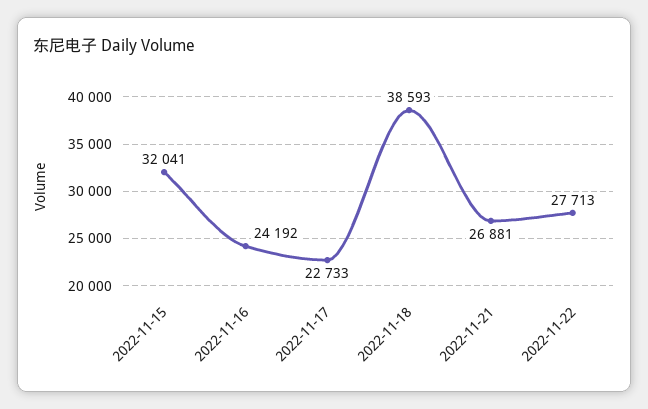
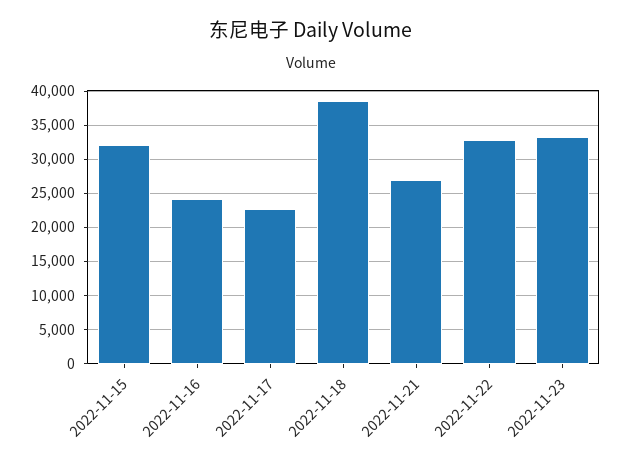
2022-11-22: 27713 -> 33000
2022-11-23: none -> 33000

